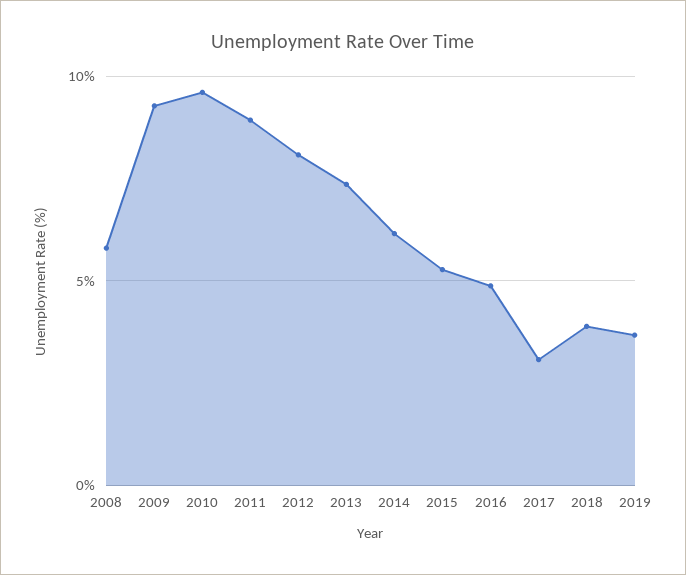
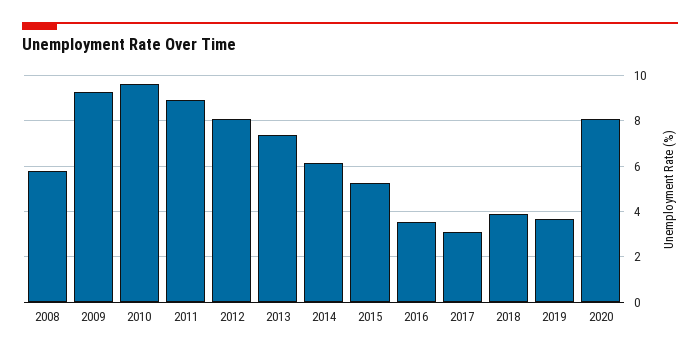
2016: 5 -> 3.5
2020: none -> 8

